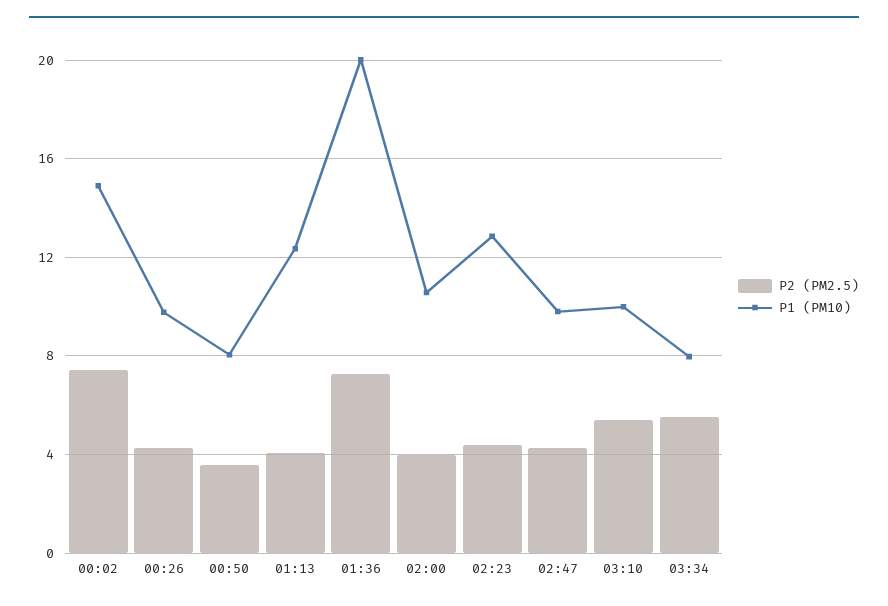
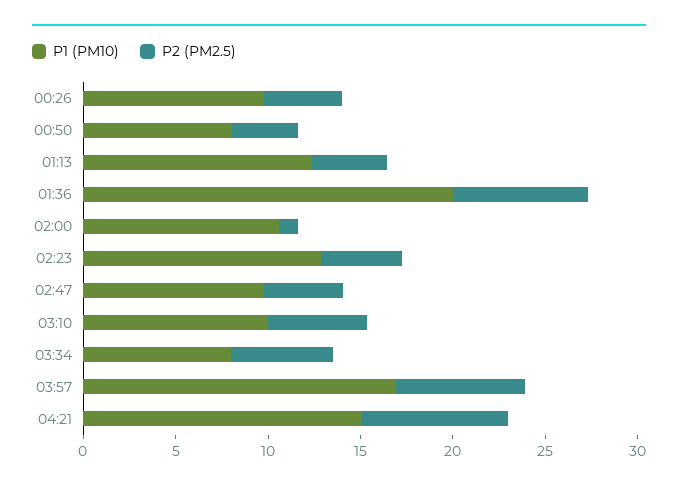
P2 (PM2.5), 00:02: 7.5 -> none
P1 (PM10), 00:02: 15 -> none
P2 (PM2.5), 02:00: 4 -> 1
P1 (PM10), 03:57: none -> 17
P2 (PM2.5), 03:57: none -> 7
P1 (PM10), 04:21: none -> 15
P2 (PM2.5), 04:21: none -> 8

